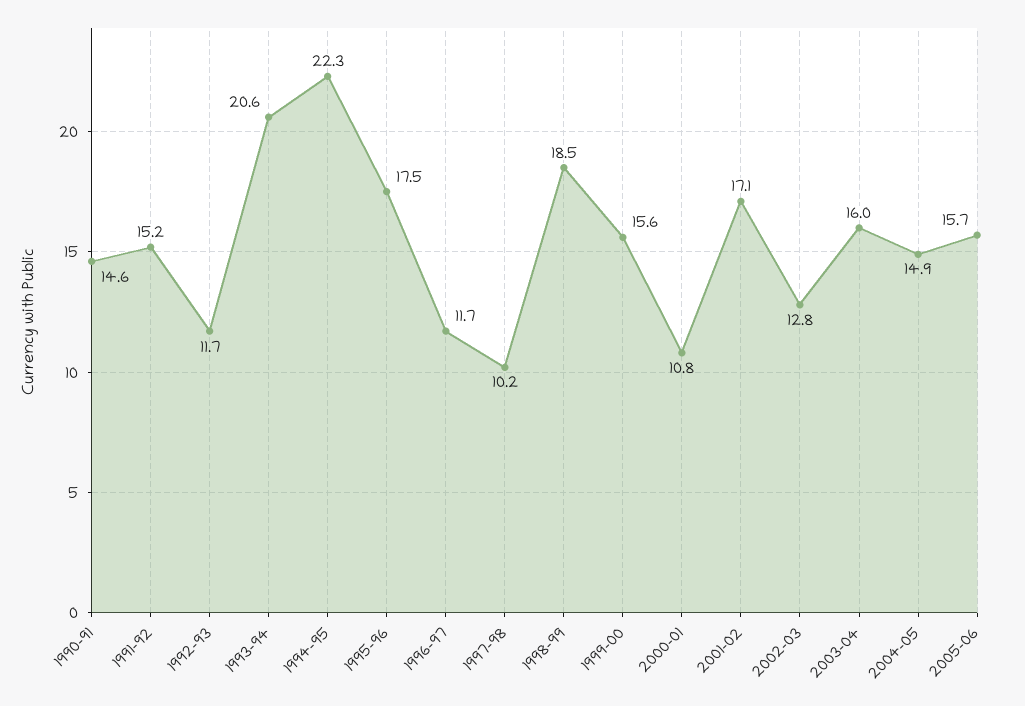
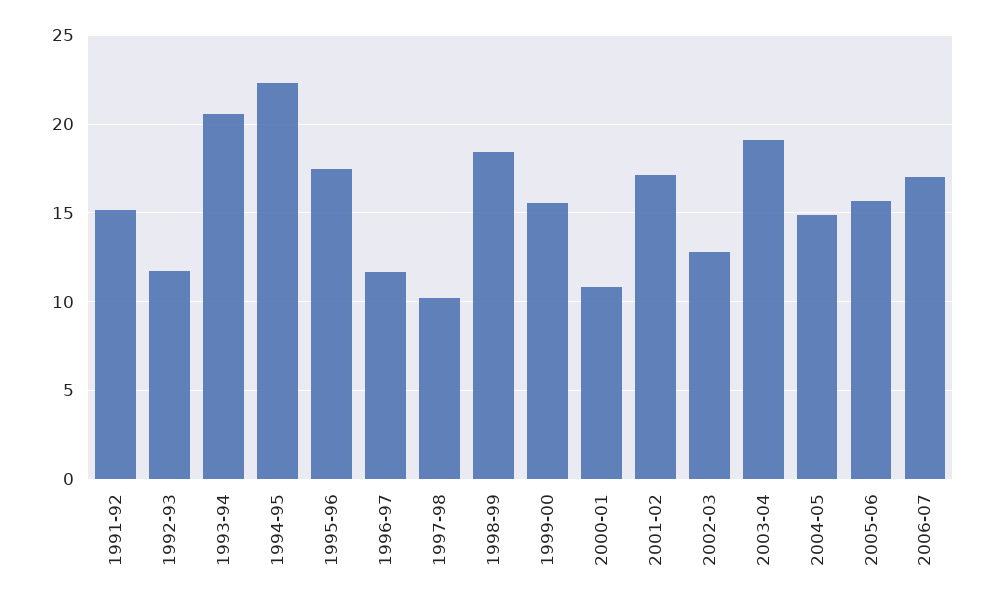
1990-91: 14.6 -> none
2003-04: 16 -> 19
2006-07: none -> 17

